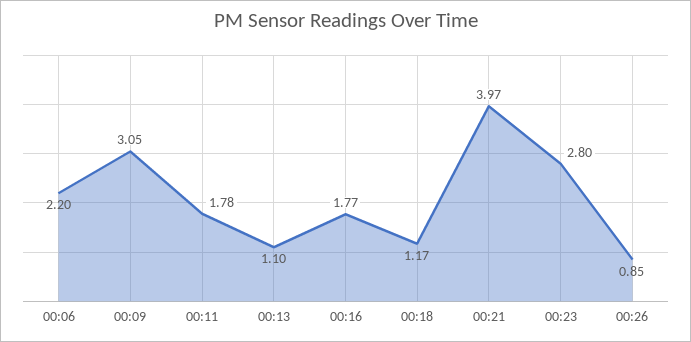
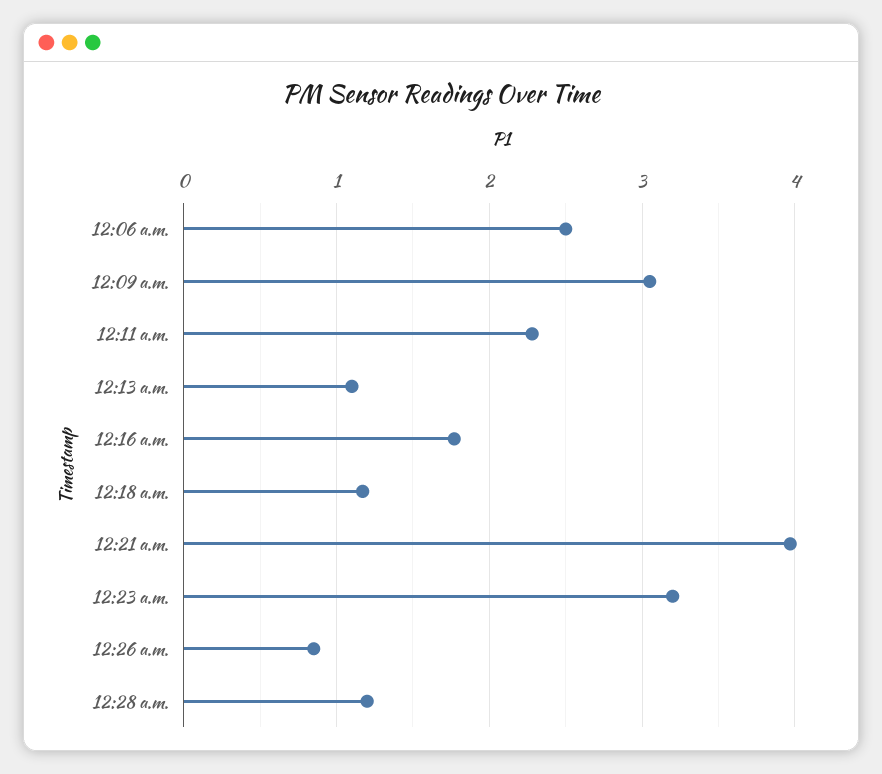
00:06: 2.2 -> 2.5
00:11: 1.78 -> 2.3
00:23: 2.8 -> 3.2
12:28 a.m.: none -> 1.2

